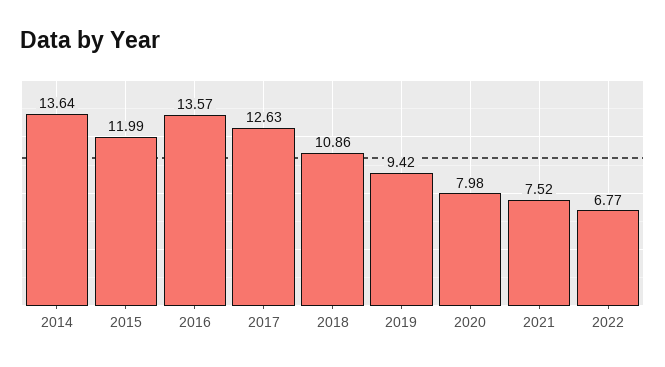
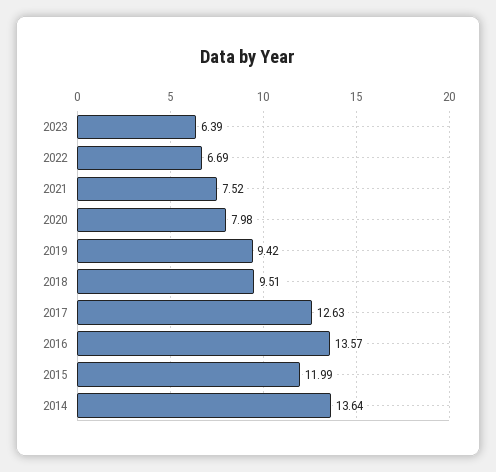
2018: 10.86 -> 9.51
2022: 6.77 -> 6.69
2023: none -> 6.39

